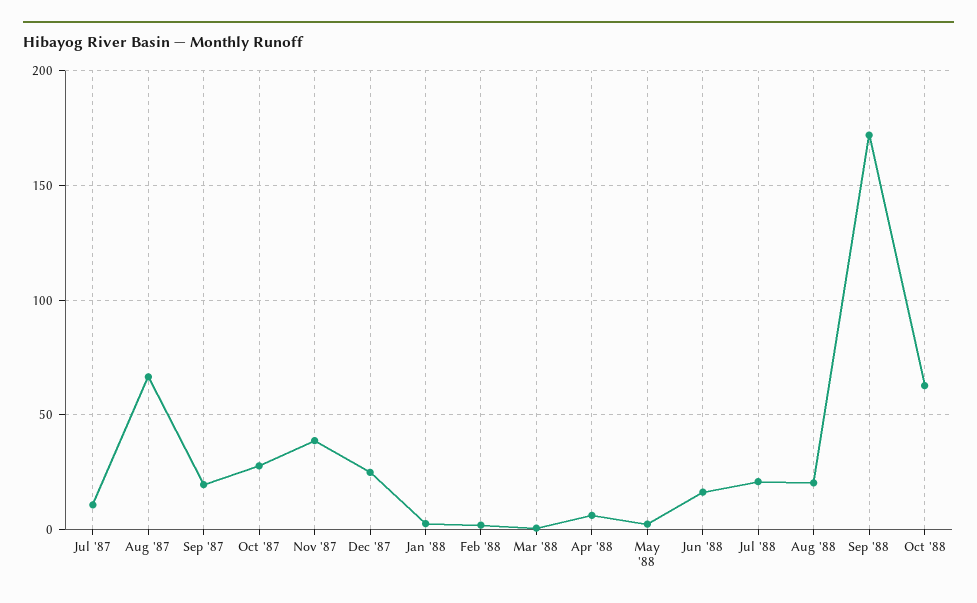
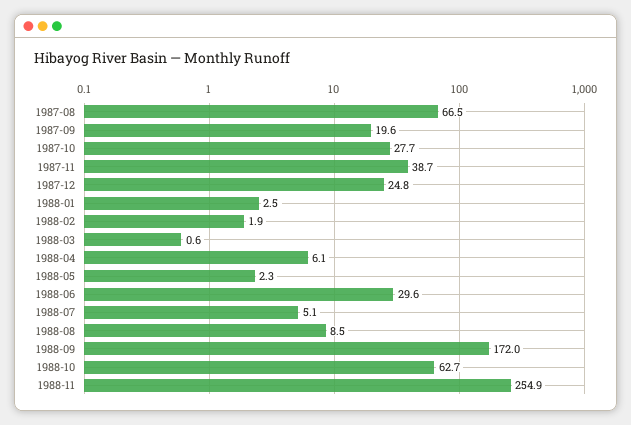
Jul '87: 10 -> none
Jun '88: 15 -> 29.6
Jul '88: 20 -> 5.1
Aug '88: 20 -> 8.5
1988-11: none -> 254.9

